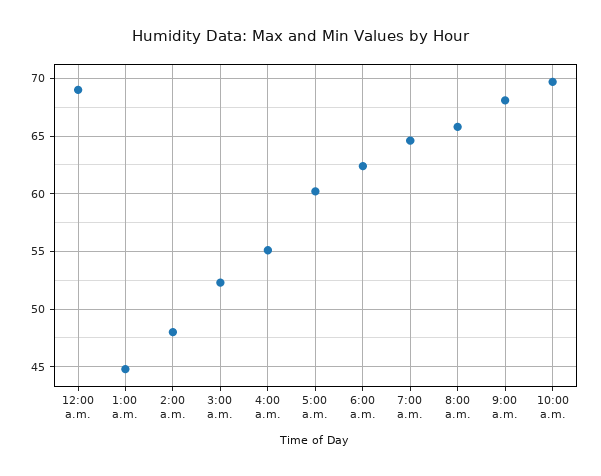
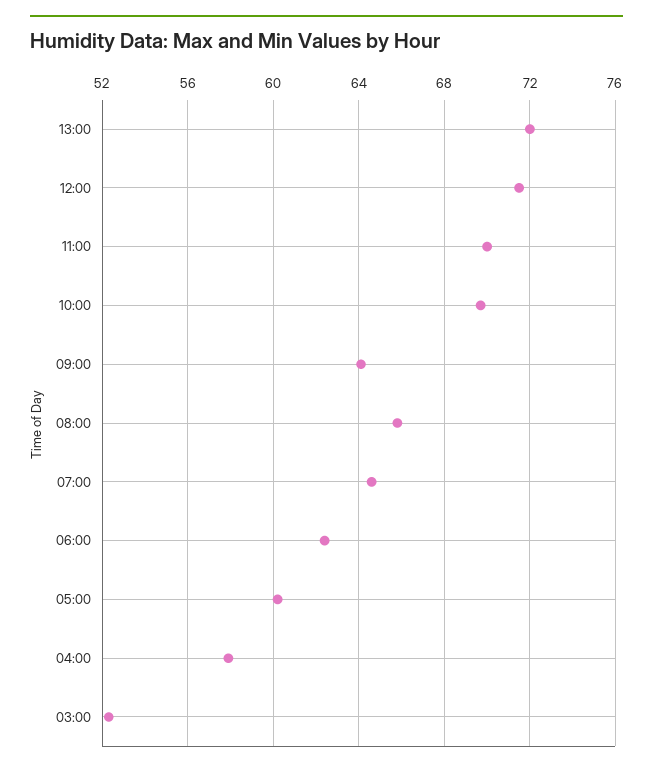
12:00 a.m.: 69 -> none
1:00 a.m.: 45 -> none
2:00 a.m.: 48 -> none
4:00 a.m.: 55 -> 58
9:00 a.m.: 68 -> 64
13:00: none -> 72
12:00: none -> 71.5
11:00: none -> 70

